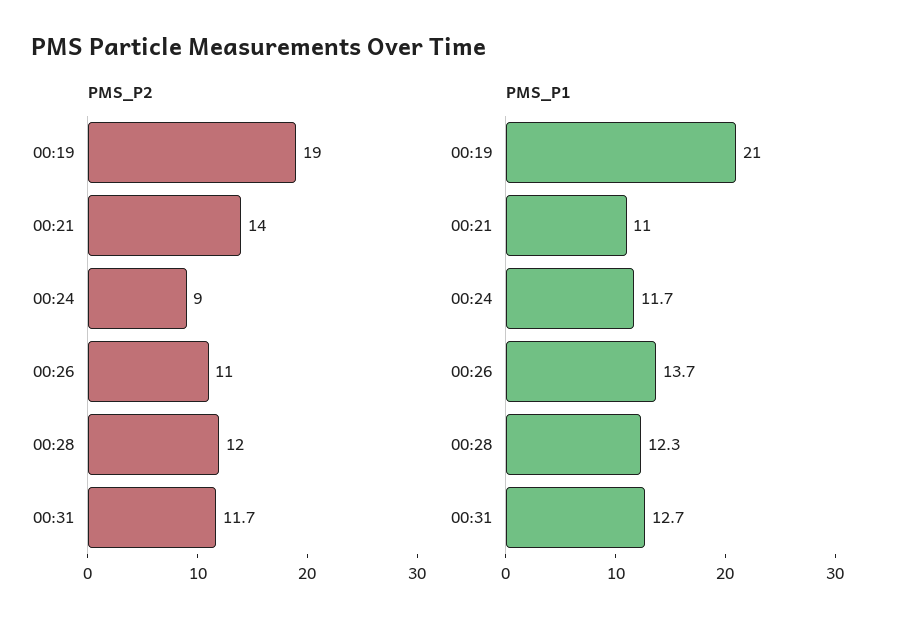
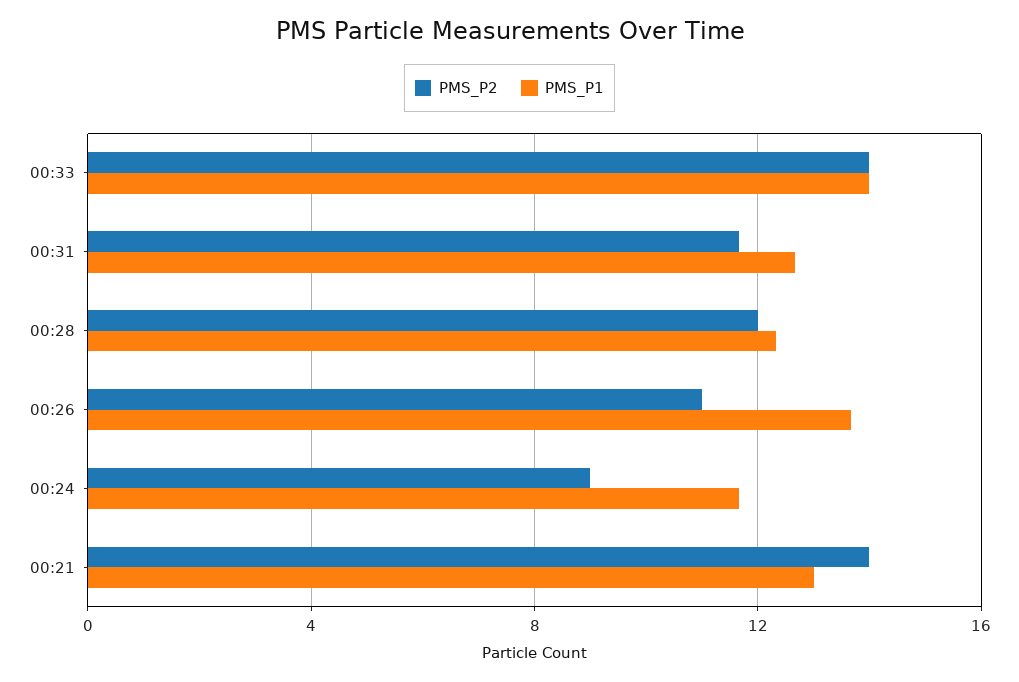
PMS_P2, 00:19: 19 -> none
PMS_P1, 00:19: 21 -> none
PMS_P1, 00:21: 11 -> 13
PMS_P2, 00:33: none -> 14
PMS_P1, 00:33: none -> 14

